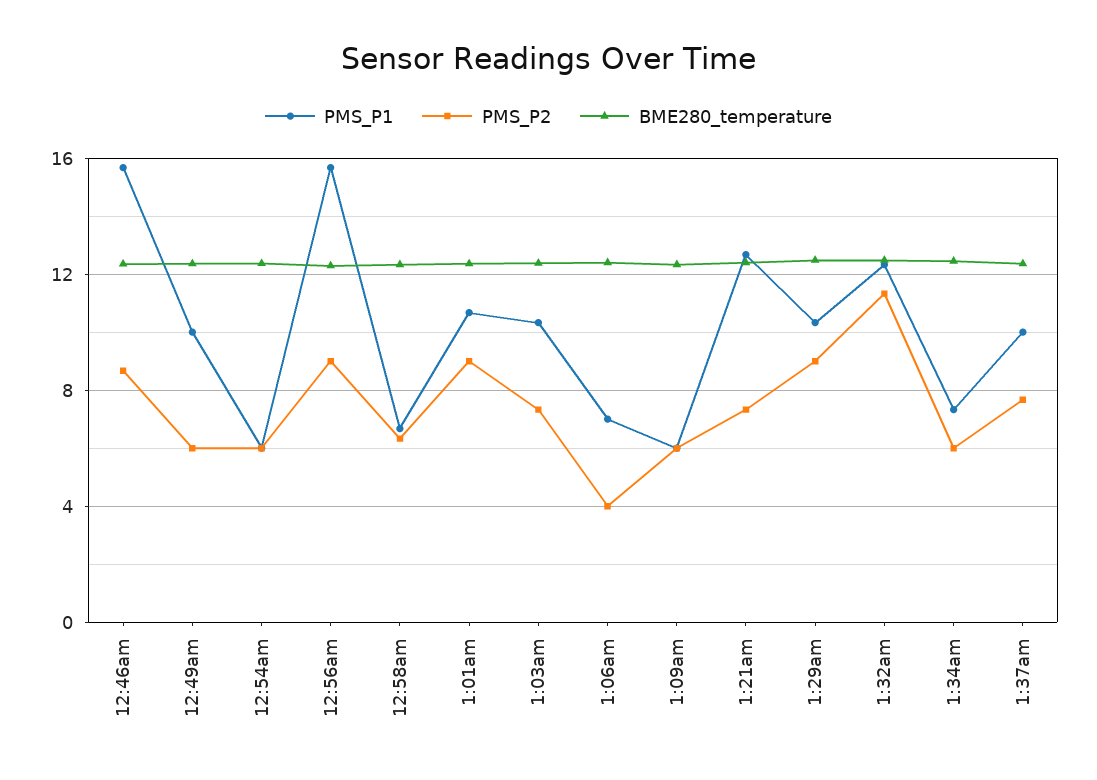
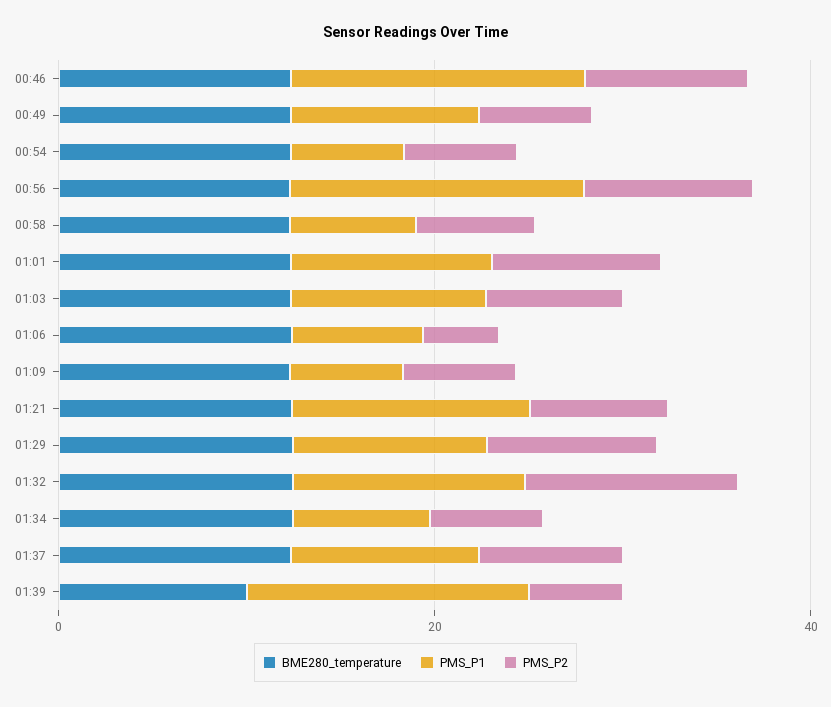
BME280_temperature, 01:39: none -> 10
PMS_P1, 01:39: none -> 15
PMS_P2, 01:39: none -> 5

